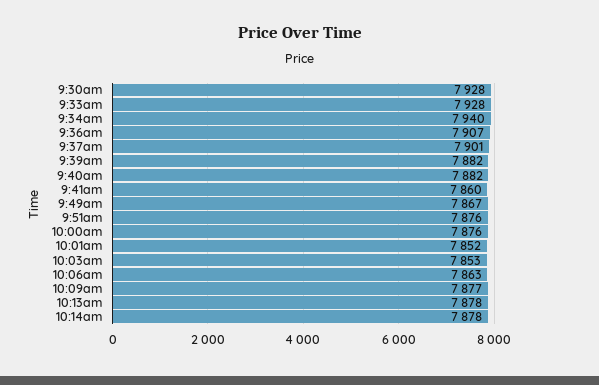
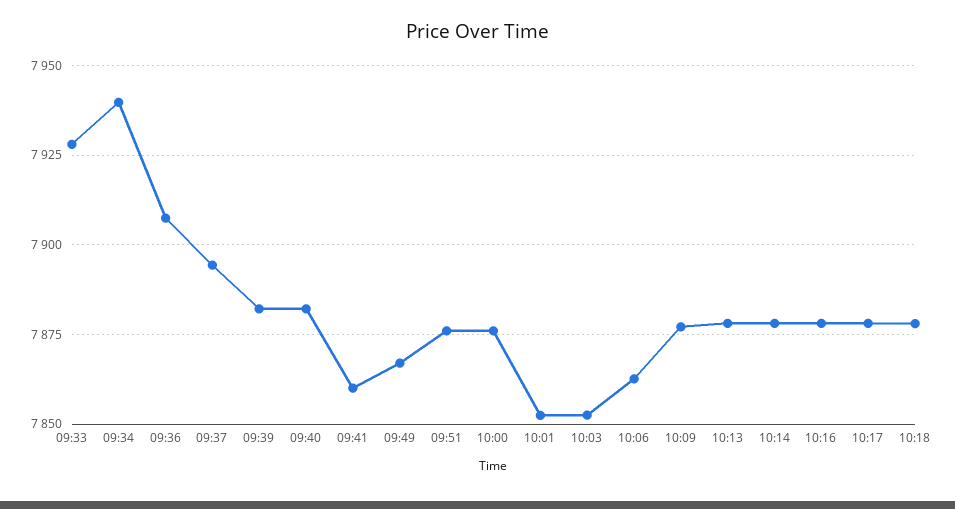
9:30am: 7928 -> none
9:37am: 7901 -> 7895
10:16: none -> 7877.5
10:17: none -> 7877.5
10:18: none -> 7877.5

